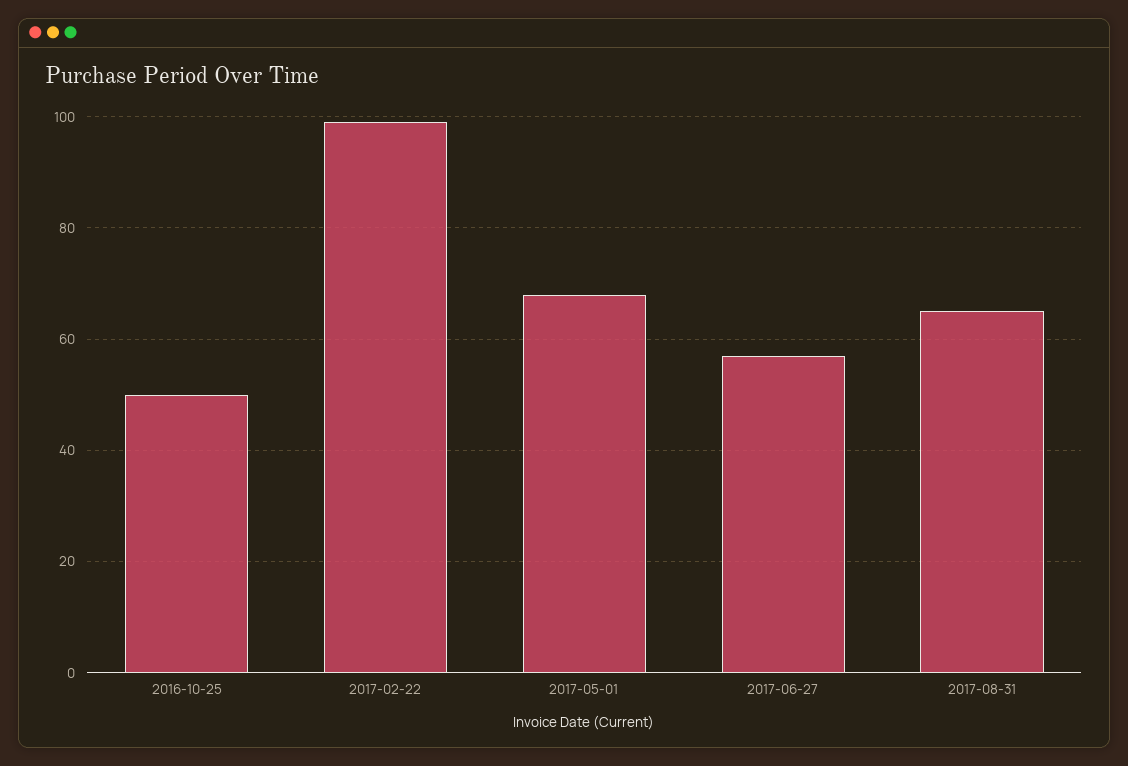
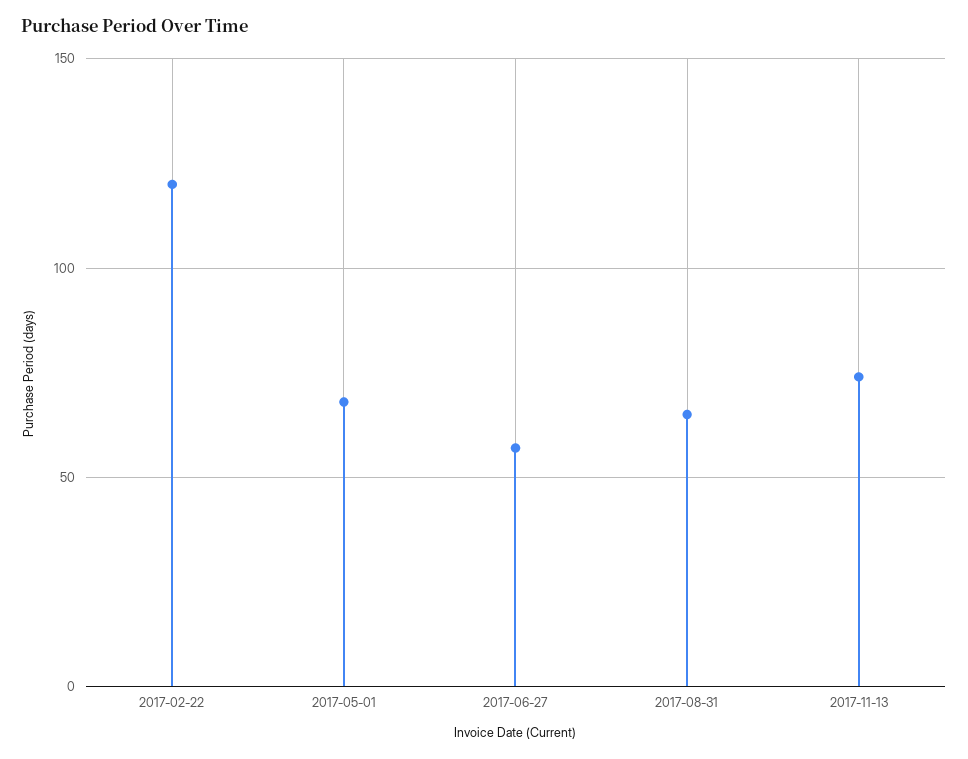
2016-10-25: 50 -> none
2017-02-22: 100 -> 120
2017-11-13: none -> 75

